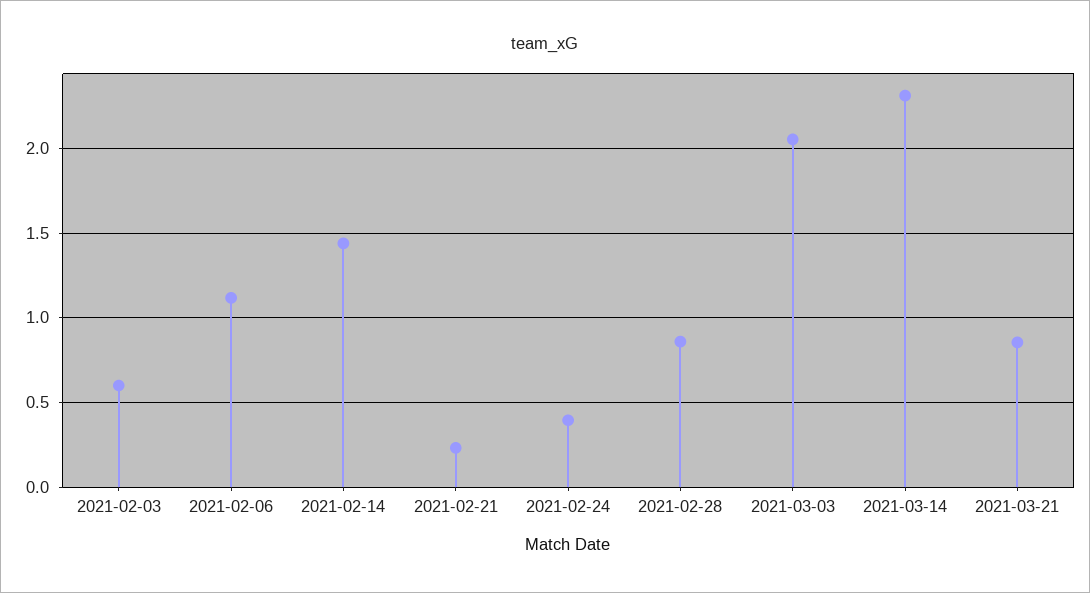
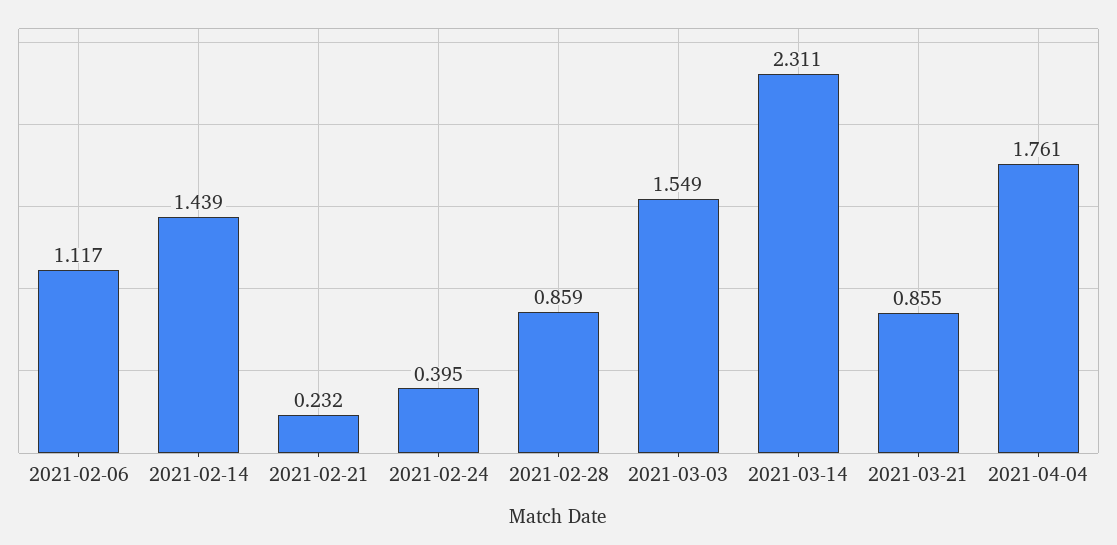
2021-02-03: 0.6 -> none
2021-03-03: 2.05 -> 1.549
2021-04-04: none -> 1.761

